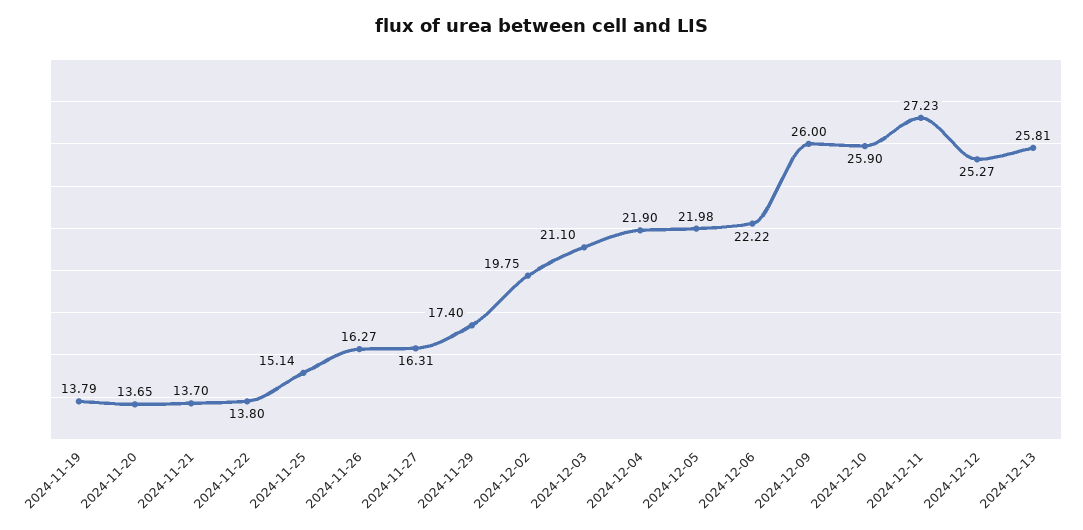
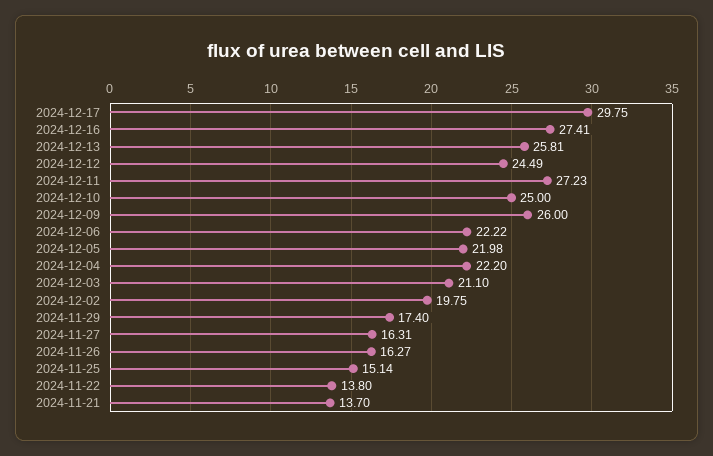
2024-11-19: 13.79 -> none
2024-11-20: 13.65 -> none
2024-12-04: 21.9 -> 22.2
2024-12-10: 25.9 -> 25
2024-12-12: 25.27 -> 24.49
2024-12-17: none -> 29.75
2024-12-16: none -> 27.41

